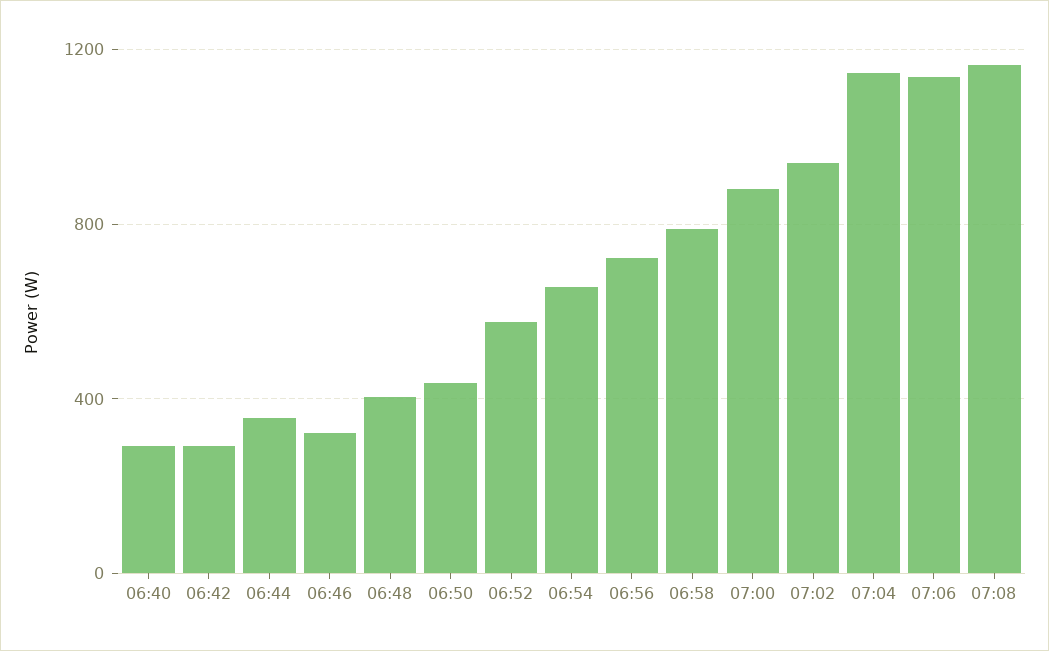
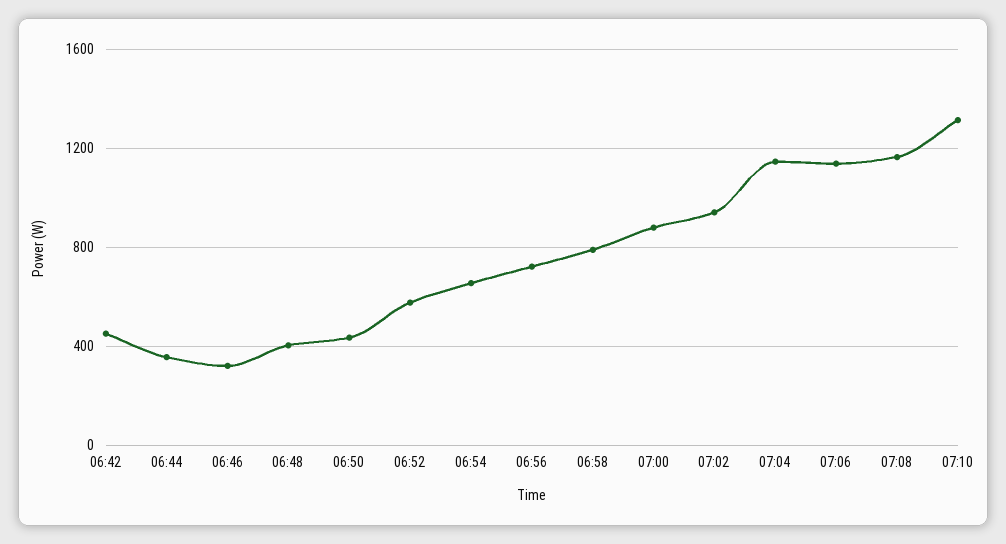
06:40: 300 -> none
06:42: 300 -> 450
07:10: none -> 1300

